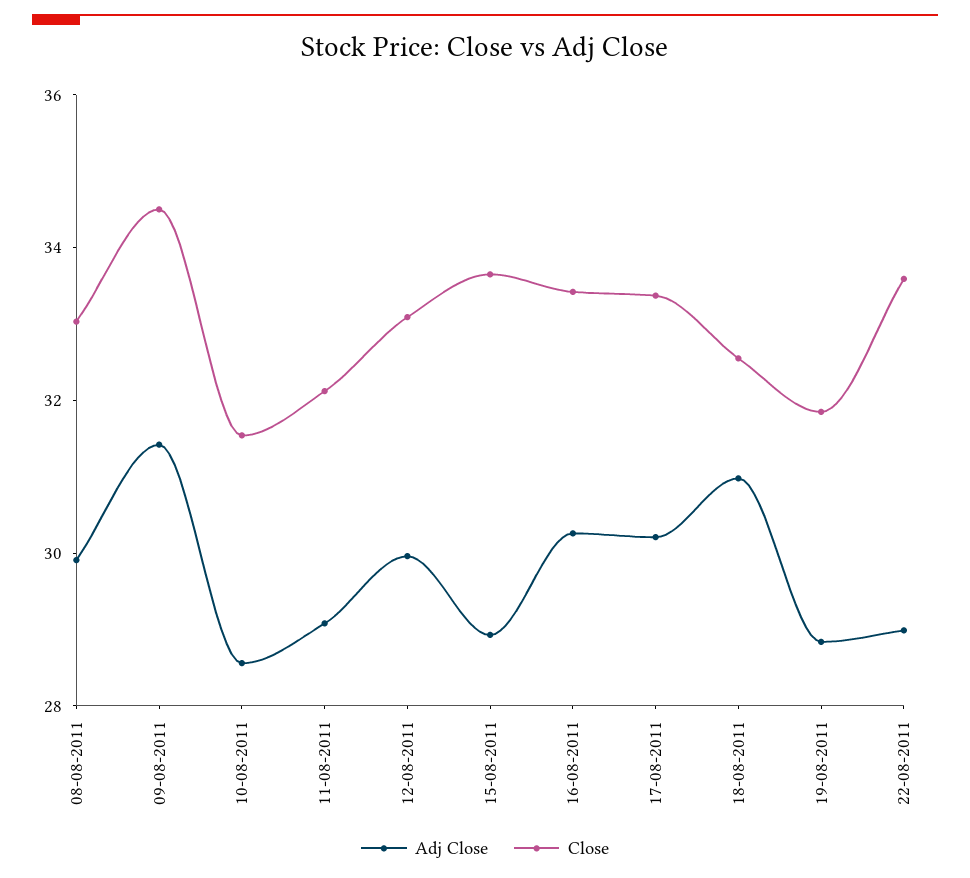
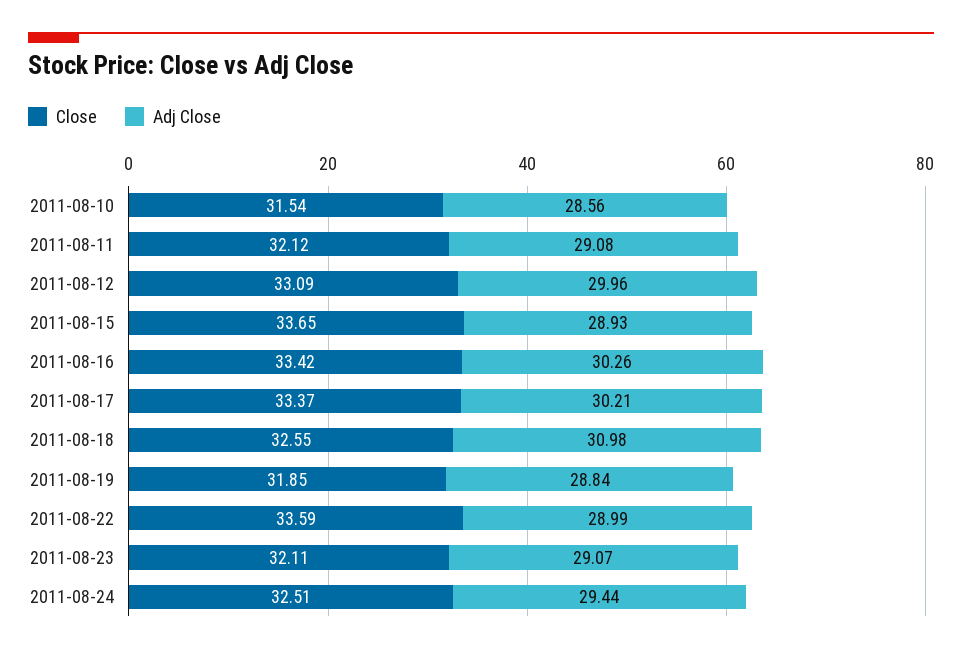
Adj Close, 08-08-2011: 30 -> none
Close, 08-08-2011: 33 -> none
Adj Close, 09-08-2011: 31.5 -> none
Close, 09-08-2011: 34.5 -> none
Close, 2011-08-23: none -> 32.11
Adj Close, 2011-08-23: none -> 29.07
Close, 2011-08-24: none -> 32.51
Adj Close, 2011-08-24: none -> 29.44

